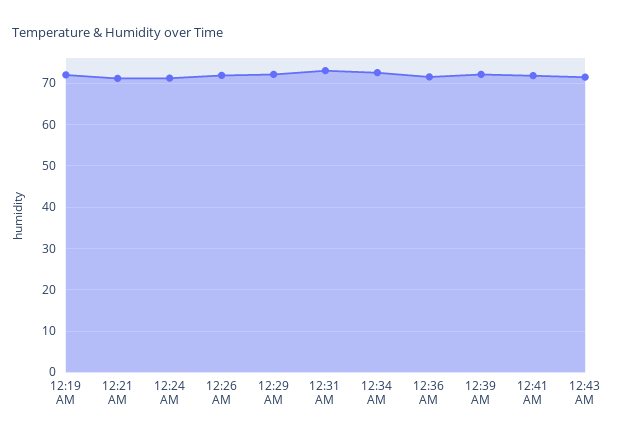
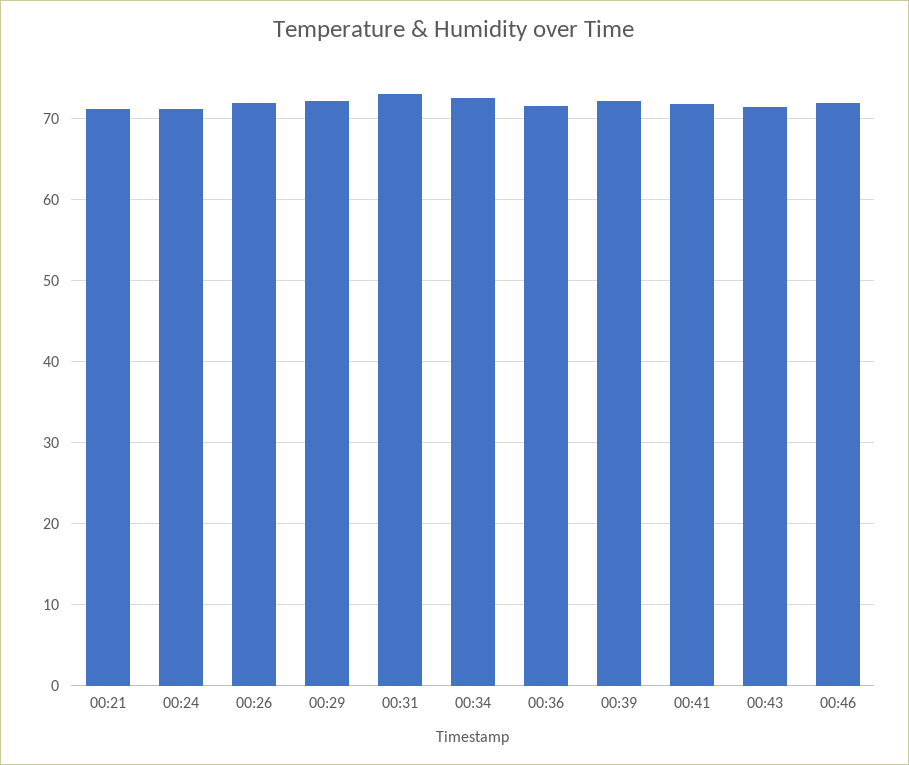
12:19 AM: 72 -> none
00:46: none -> 72

